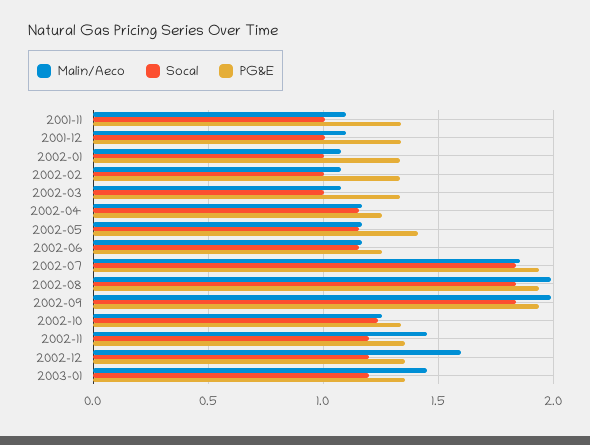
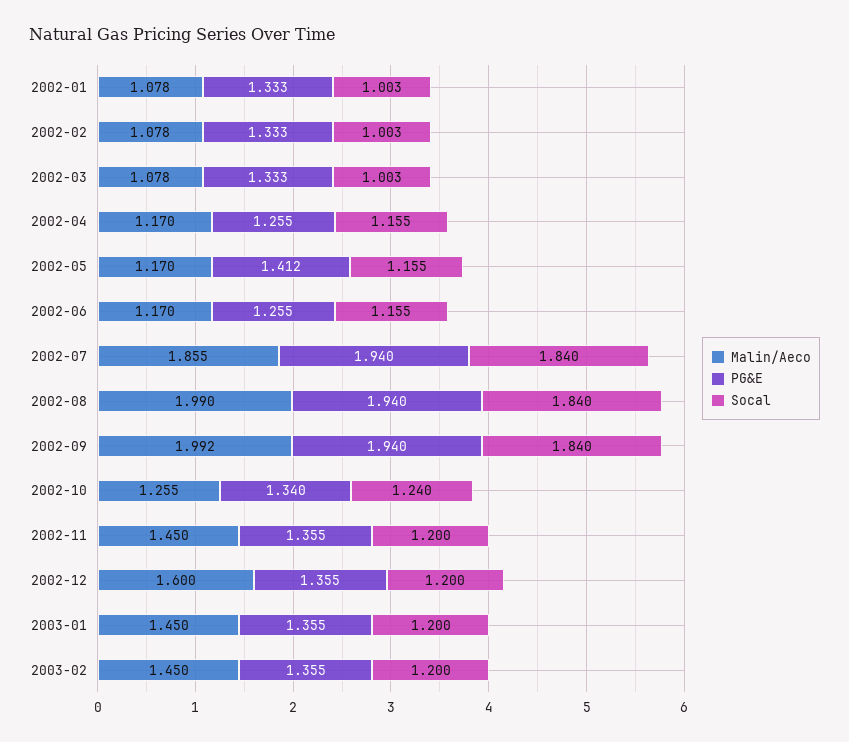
Malin/Aeco, 2001-11: 1.1 -> none
Socal, 2001-11: 1 -> none
PG&E, 2001-11: 1.35 -> none
Malin/Aeco, 2001-12: 1.1 -> none
Socal, 2001-12: 1 -> none
PG&E, 2001-12: 1.35 -> none
Malin/Aeco, 2003-02: none -> 1.45
PG&E, 2003-02: none -> 1.355
Socal, 2003-02: none -> 1.2

